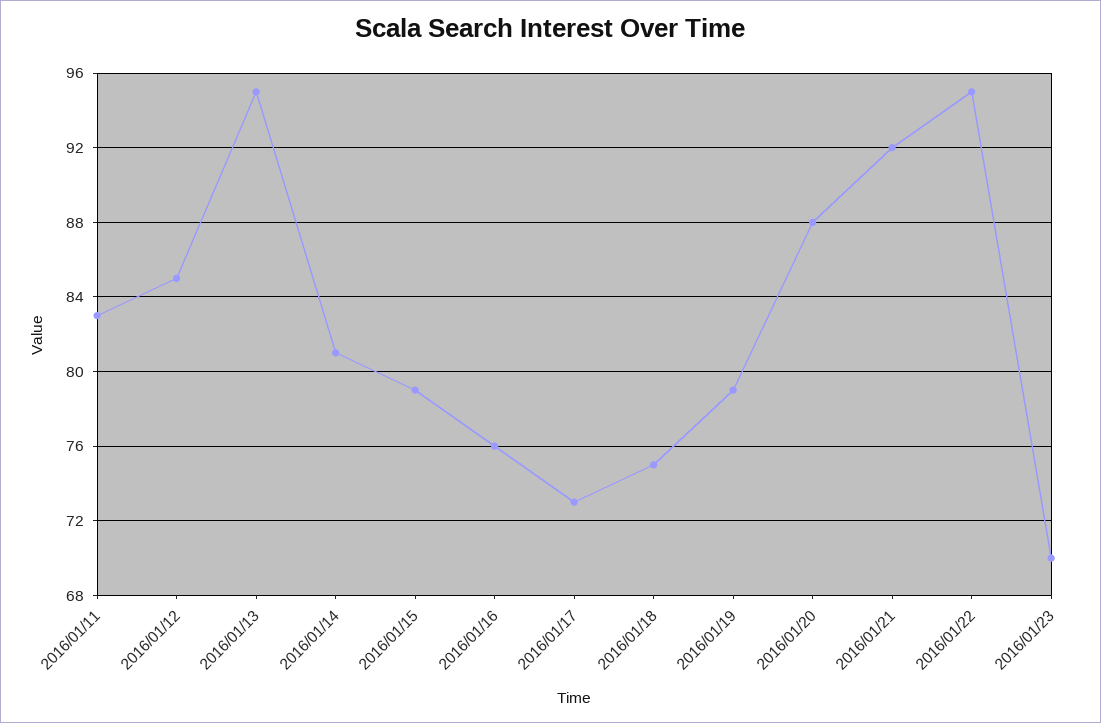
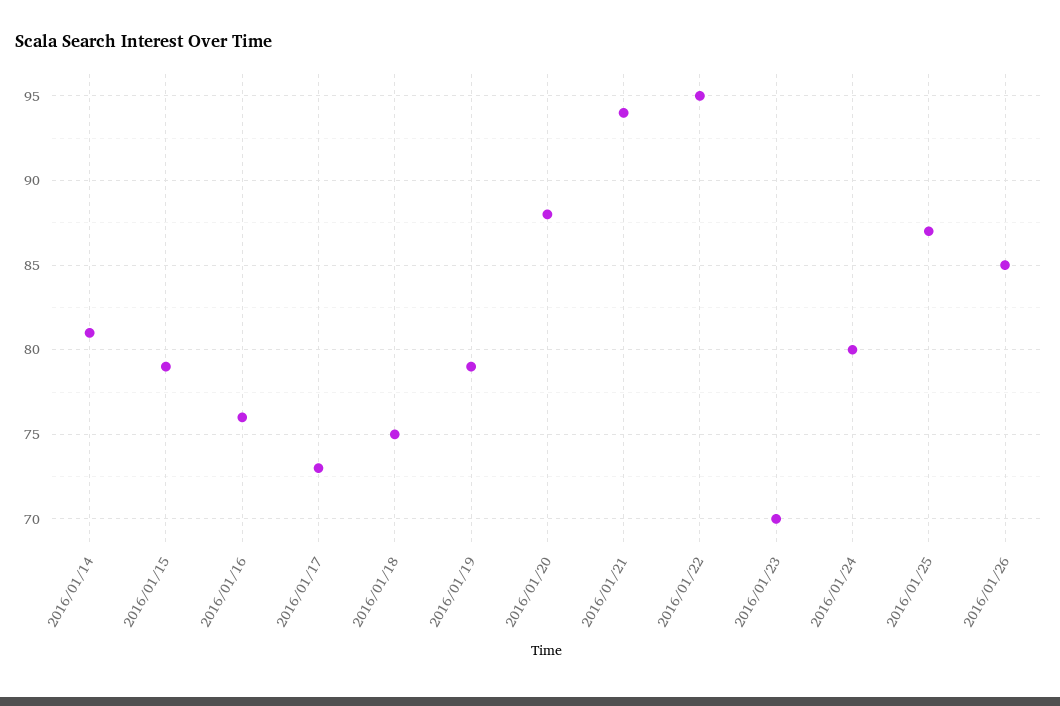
2016/01/11: 83 -> none
2016/01/12: 85 -> none
2016/01/13: 95 -> none
2016/01/21: 92 -> 94
2016/01/24: none -> 80
2016/01/25: none -> 87
2016/01/26: none -> 85

